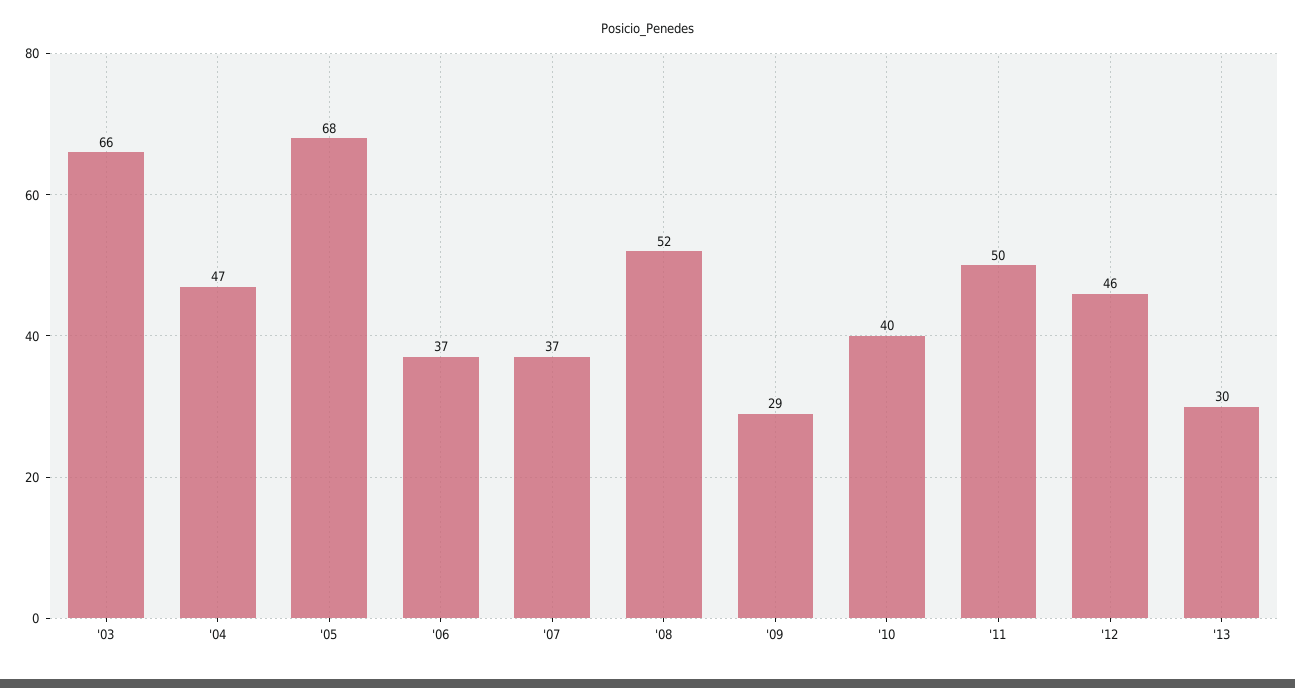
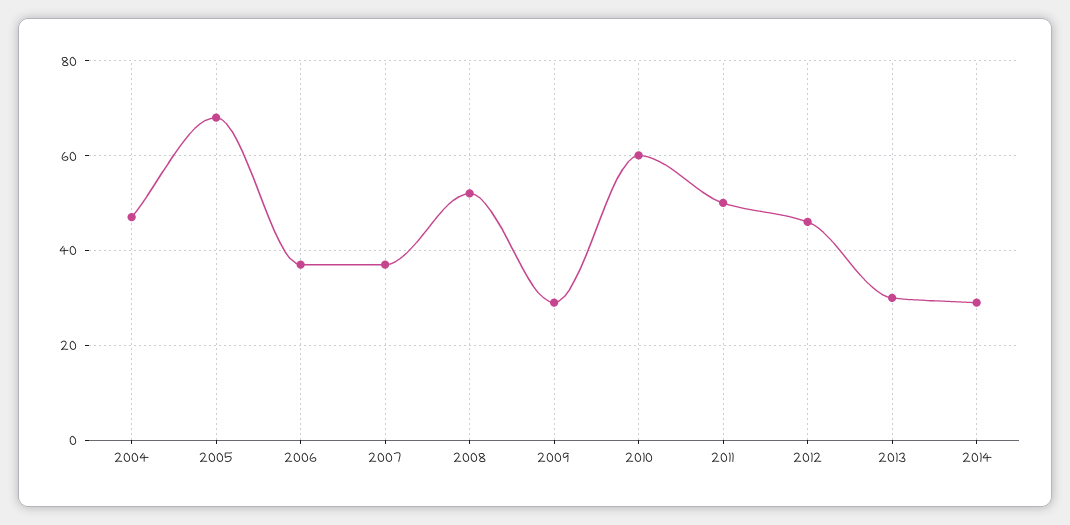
'03: 66 -> none
'10: 40 -> 60
2014: none -> 30

